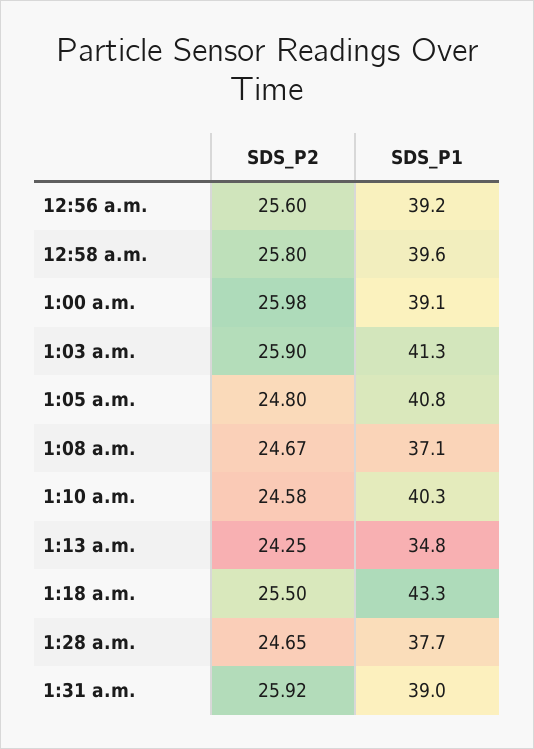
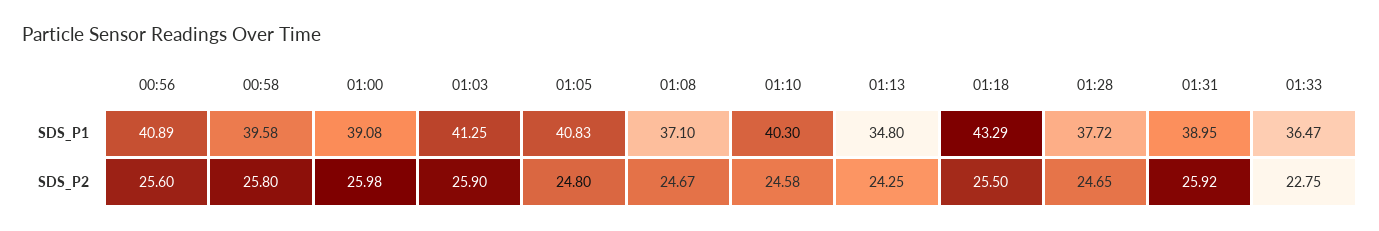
SDS_P1, 12:56 a.m.: 39.2 -> 40.89
SDS_P1, 01:33: none -> 36.47
SDS_P2, 01:33: none -> 22.75

